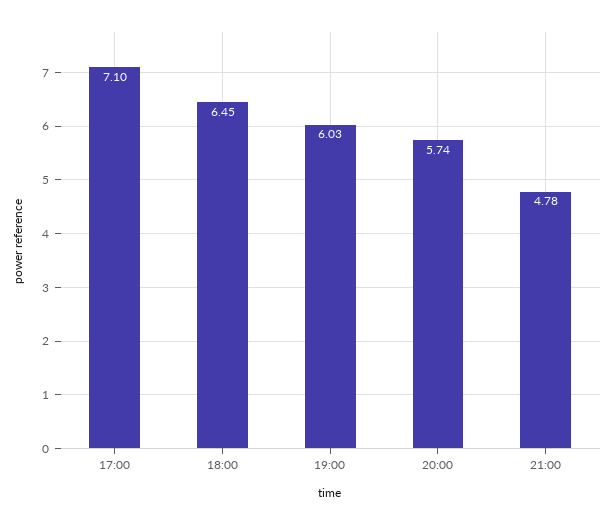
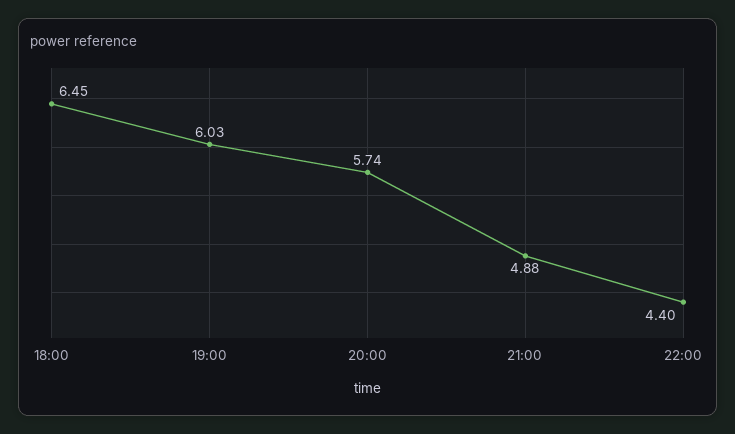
17:00: 7.1 -> none
21:00: 4.78 -> 4.88
22:00: none -> 4.4

